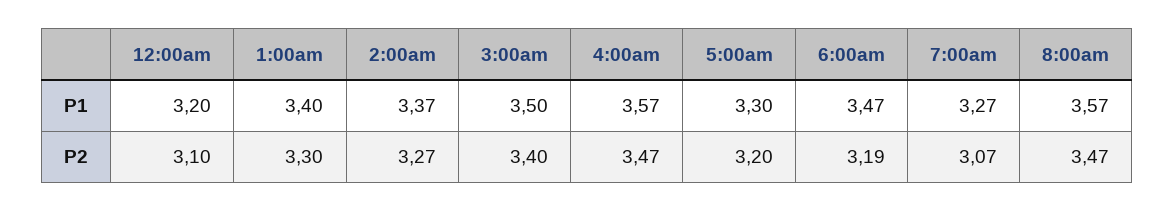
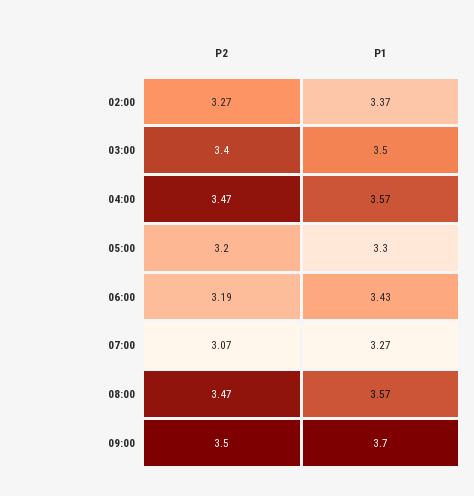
12:00am, P1: 3.2 -> none
1:00am, P1: 3.4 -> none
6:00am, P1: 3.47 -> 3.43
12:00am, P2: 3.1 -> none
1:00am, P2: 3.3 -> none
09:00, P2: none -> 3.5
09:00, P1: none -> 3.7

